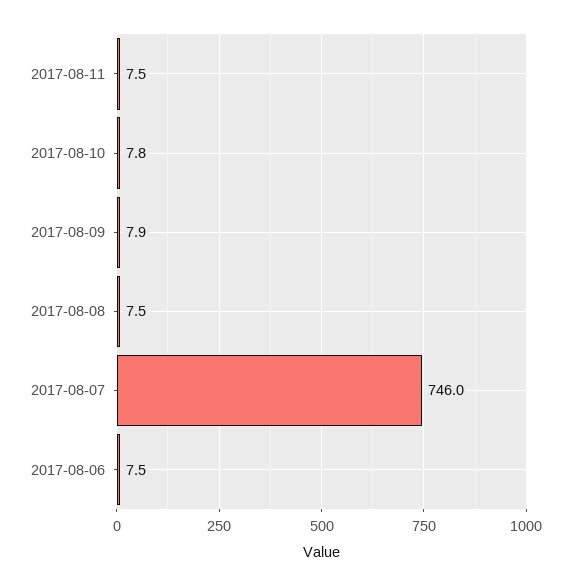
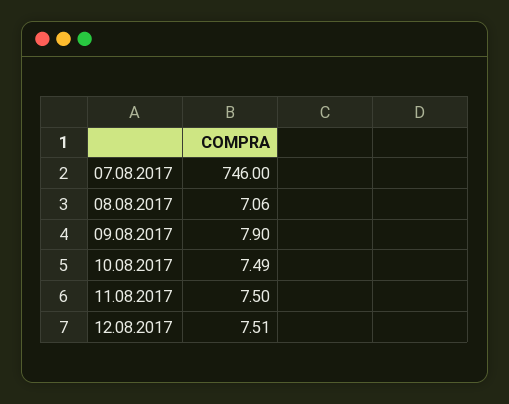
2017-08-10: 7.8 -> 7.49
2017-08-08: 7.5 -> 7.06
2017-08-06: 7.5 -> none
12.08.2017: none -> 7.51

